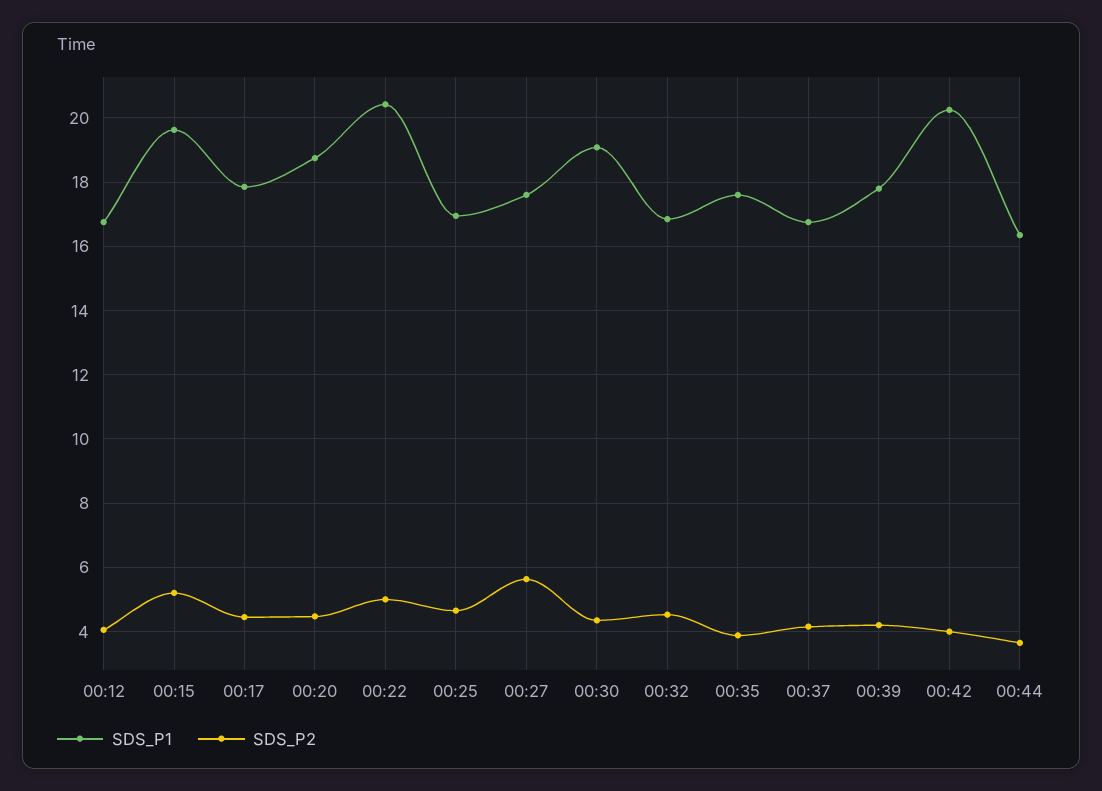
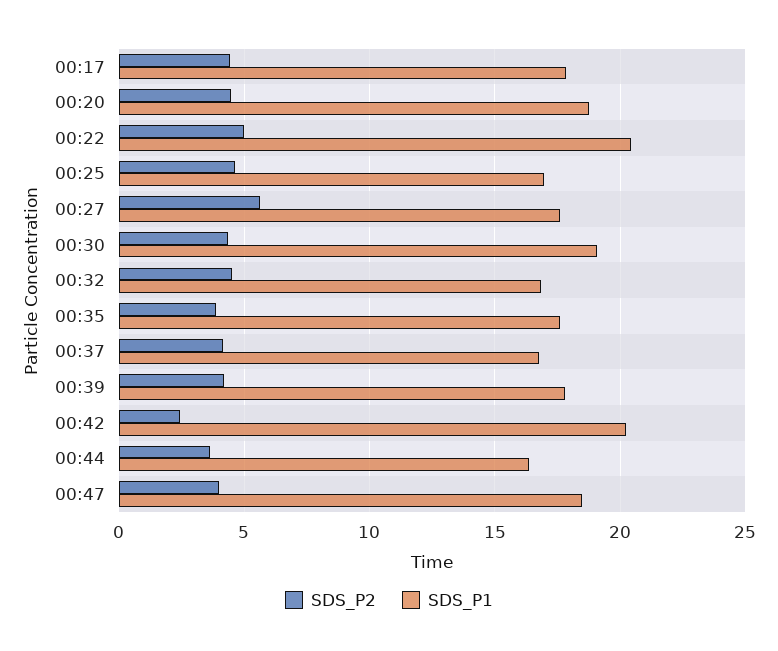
SDS_P1, 00:12: 16.8 -> none
SDS_P2, 00:12: 4 -> none
SDS_P1, 00:15: 19.6 -> none
SDS_P2, 00:15: 5.2 -> none
SDS_P2, 00:42: 4 -> 2.5
SDS_P2, 00:47: none -> 4
SDS_P1, 00:47: none -> 18.5

